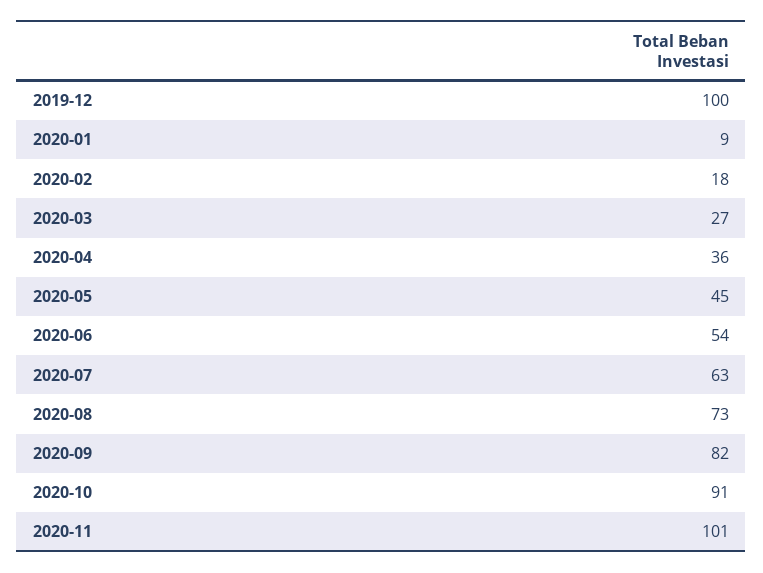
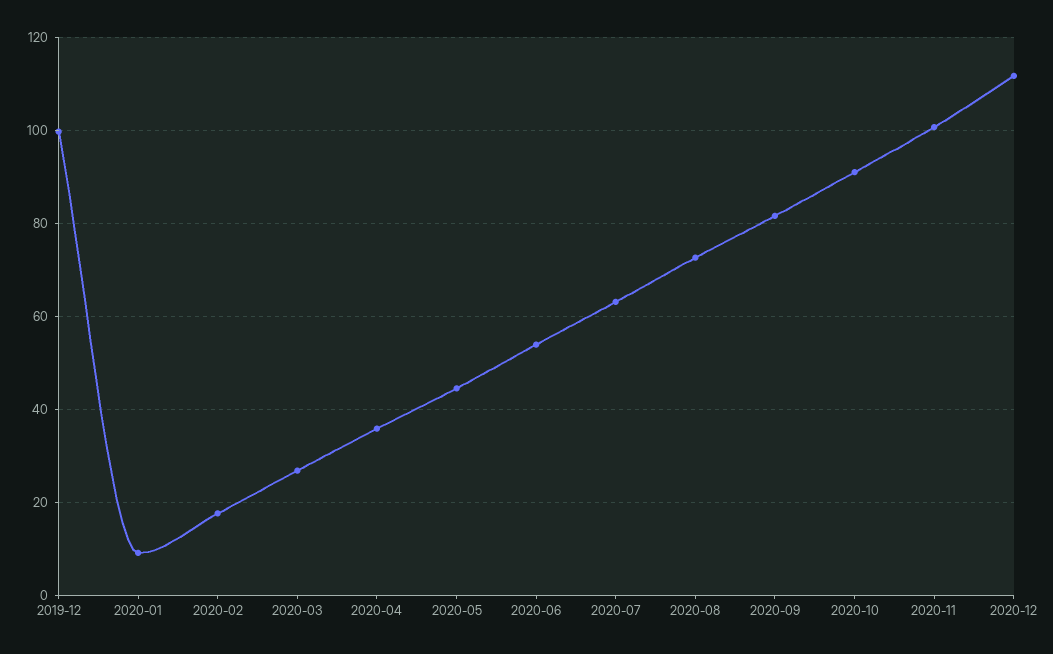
2020-12: none -> 112

